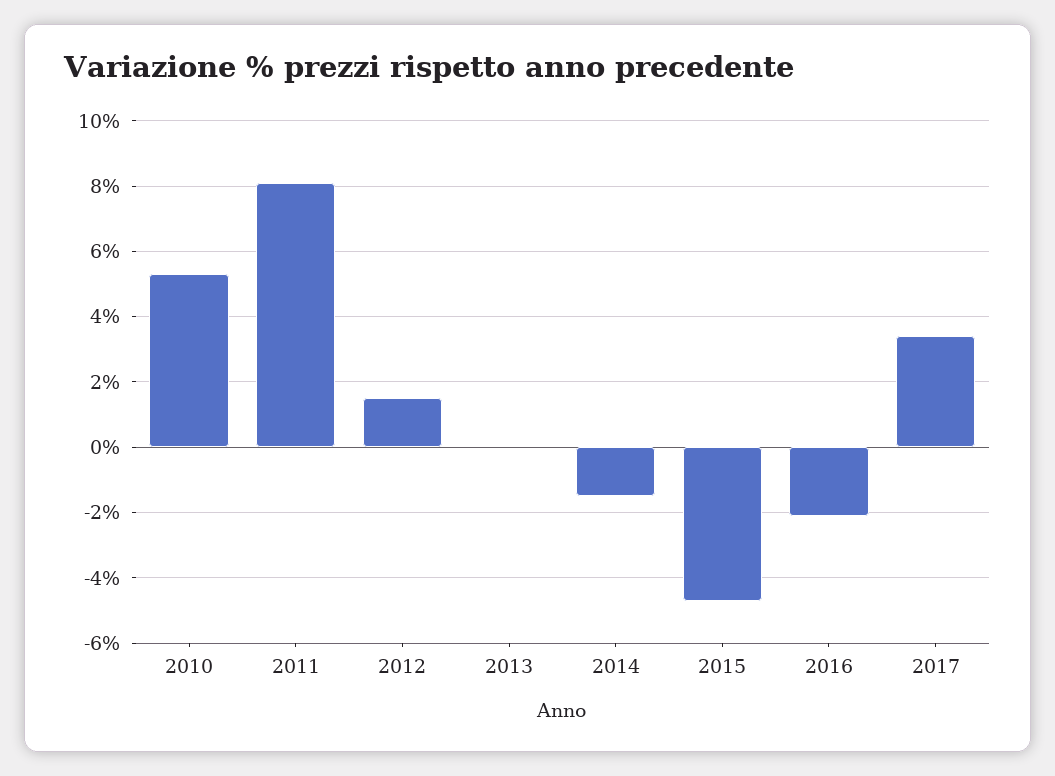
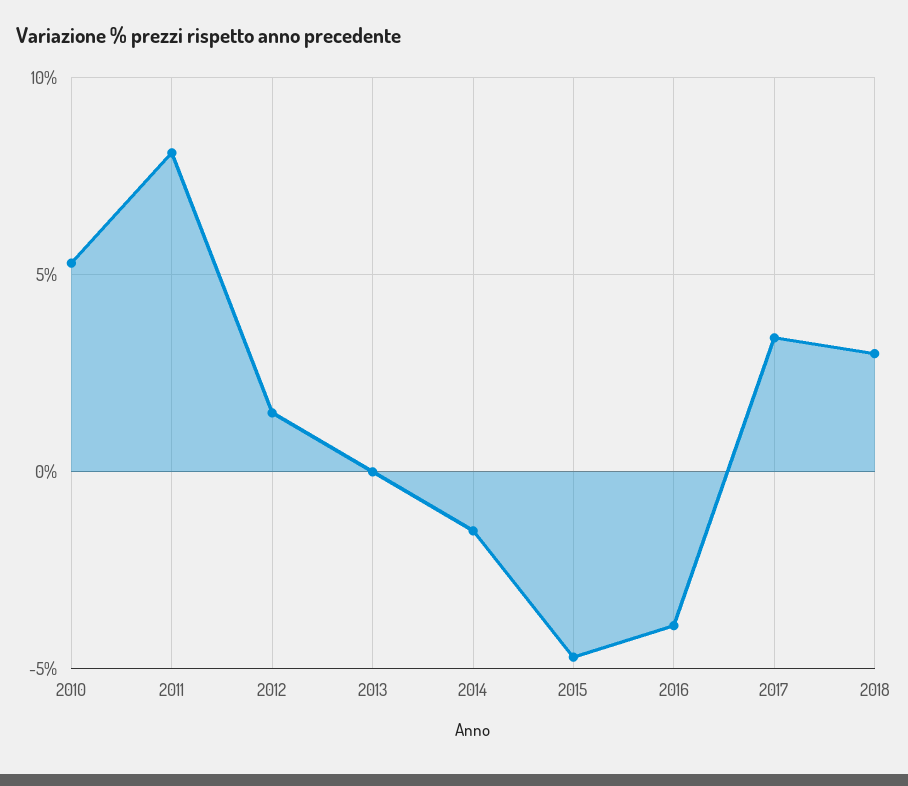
2016: -2 -> -4
2018: none -> 3

